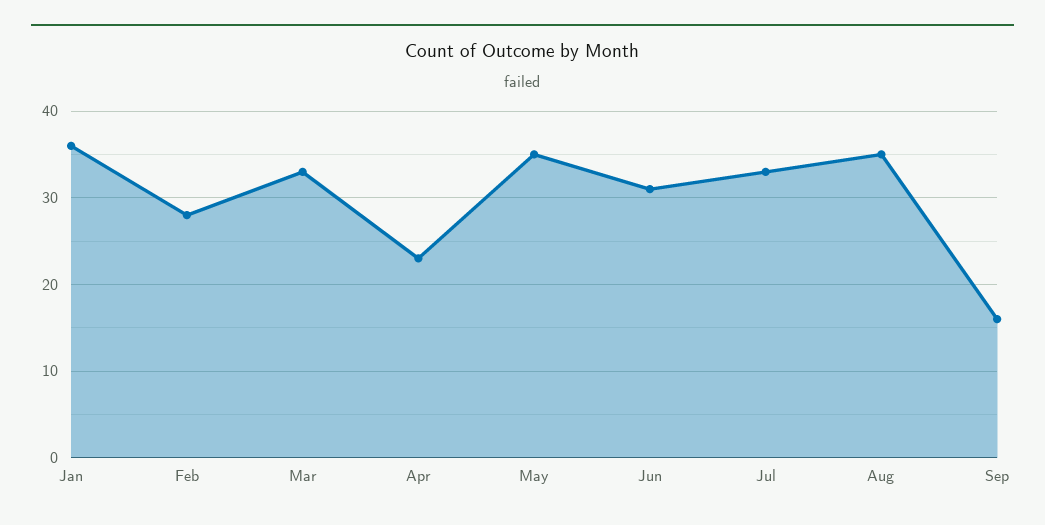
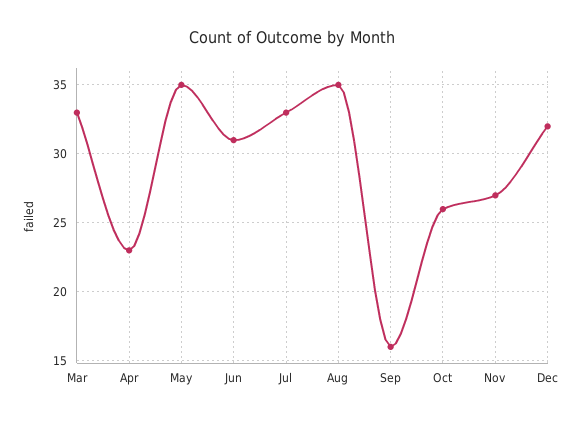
Jan: 36 -> none
Feb: 28 -> none
Oct: none -> 26
Nov: none -> 27
Dec: none -> 32

